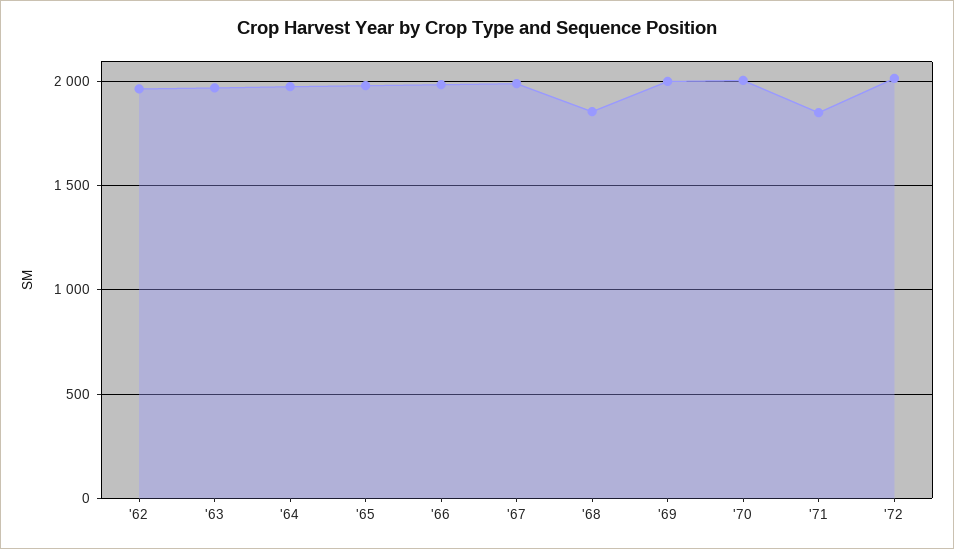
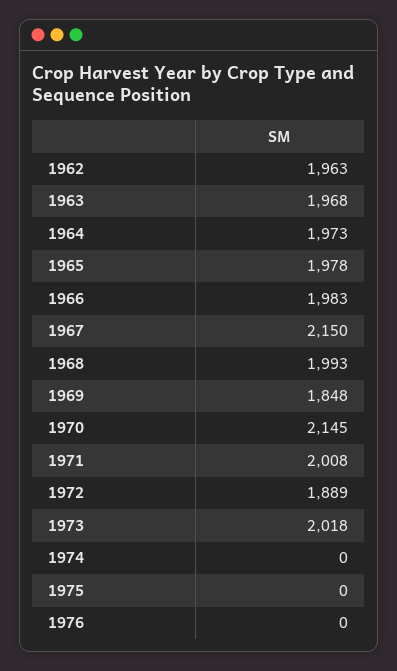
'67: 2000 -> 2150
'68: 1850 -> 1993
'69: 2000 -> 1848
'70: 2000 -> 2145
'71: 1850 -> 2008
'72: 2000 -> 1889
1973: none -> 2018
1974: none -> 0
1975: none -> 0
1976: none -> 0

